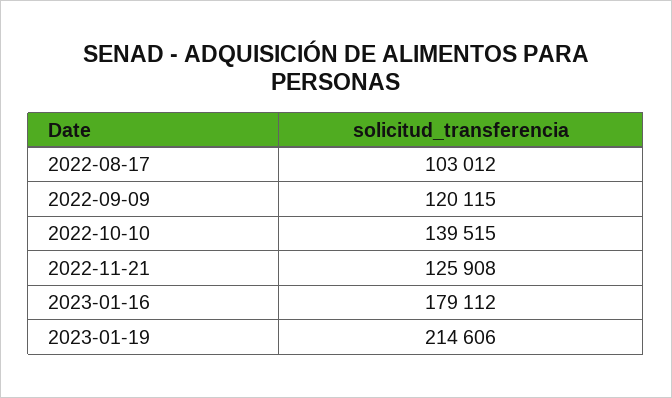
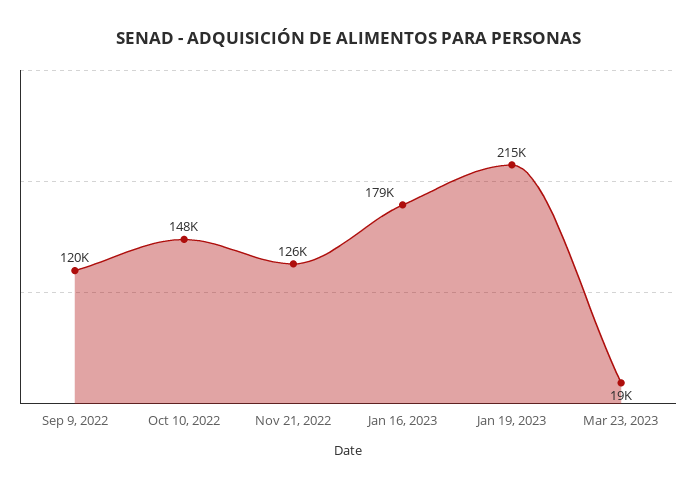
2022-08-17: 103012 -> none
2022-10-10: 139515 -> 148000
Mar 23, 2023: none -> 19000

